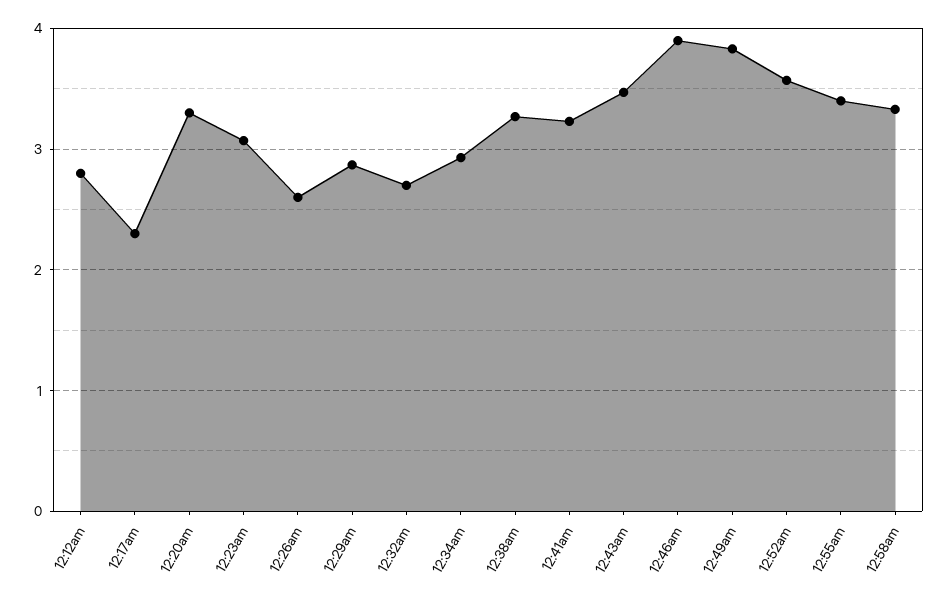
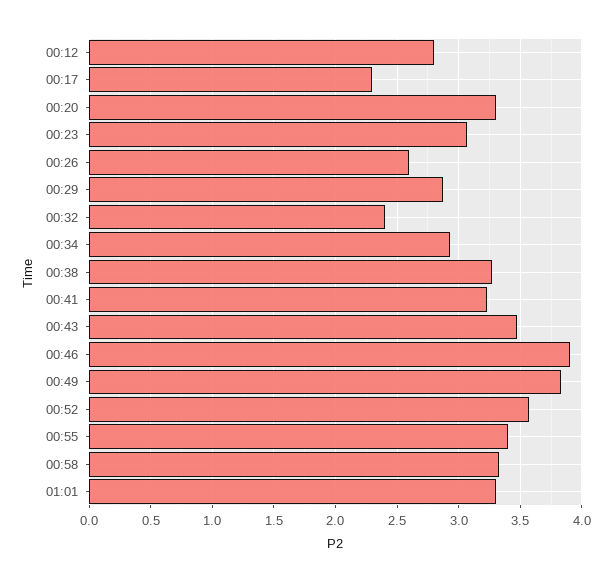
12:32am: 2.7 -> 2.4
01:01: none -> 3.3

